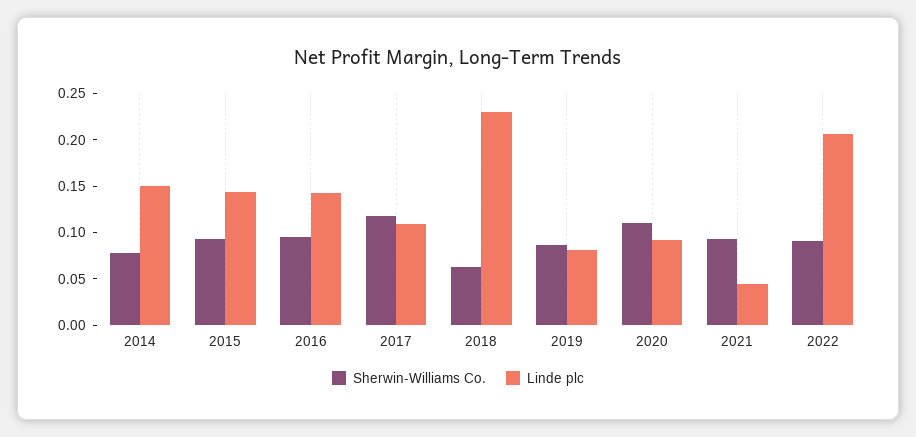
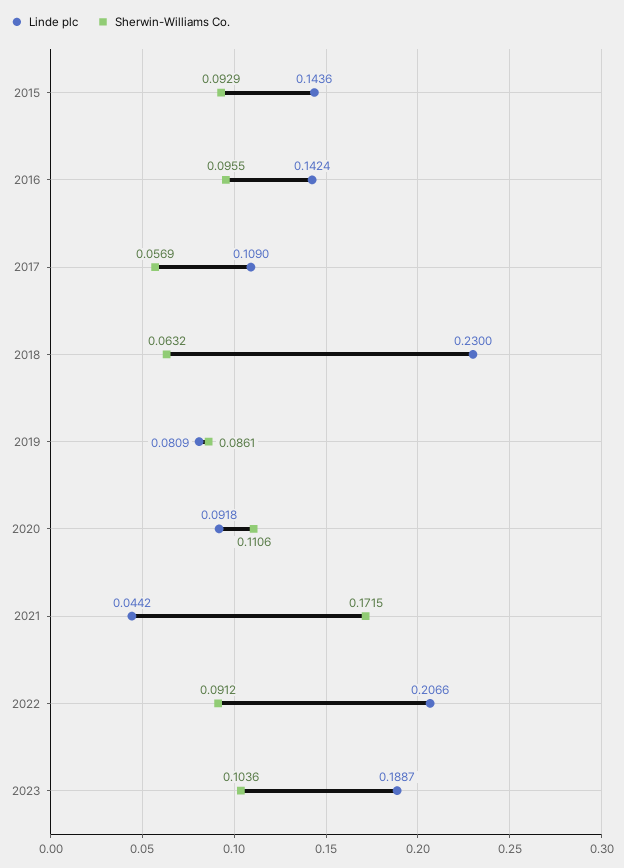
Sherwin-Williams Co., 2014: 0.08 -> none
Linde plc, 2014: 0.15 -> none
Sherwin-Williams Co., 2017: 0.12 -> 0.0569
Sherwin-Williams Co., 2021: 0.09 -> 0.1715
Linde plc, 2023: none -> 0.1887
Sherwin-Williams Co., 2023: none -> 0.1036

